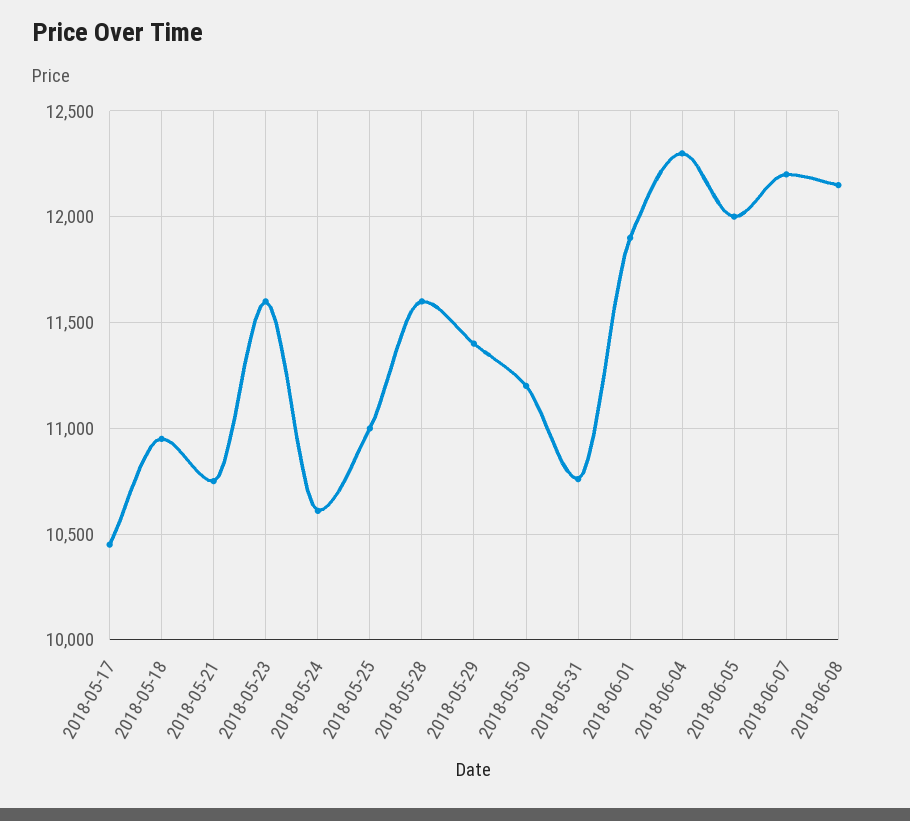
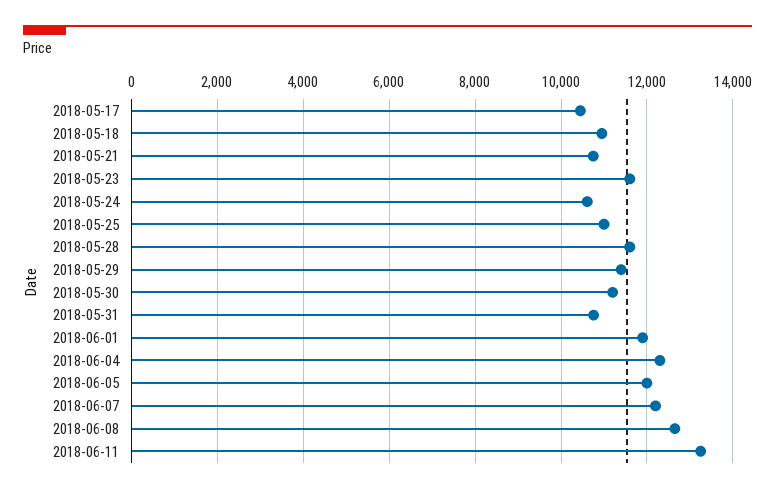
2018-06-08: 12150 -> 12600
2018-06-11: none -> 13200

